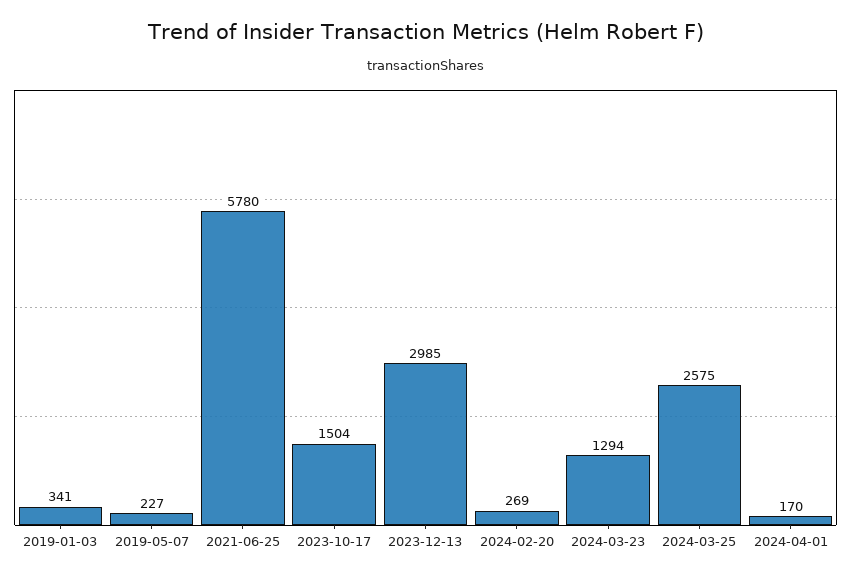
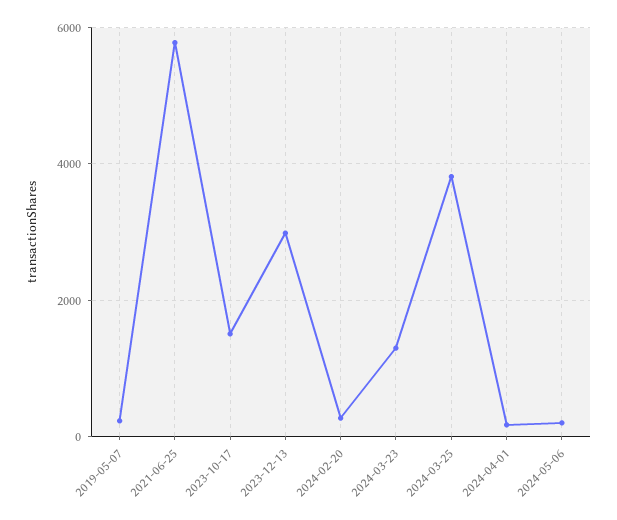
2019-01-03: 341 -> none
2024-03-25: 2575 -> 3800
2024-05-06: none -> 200

